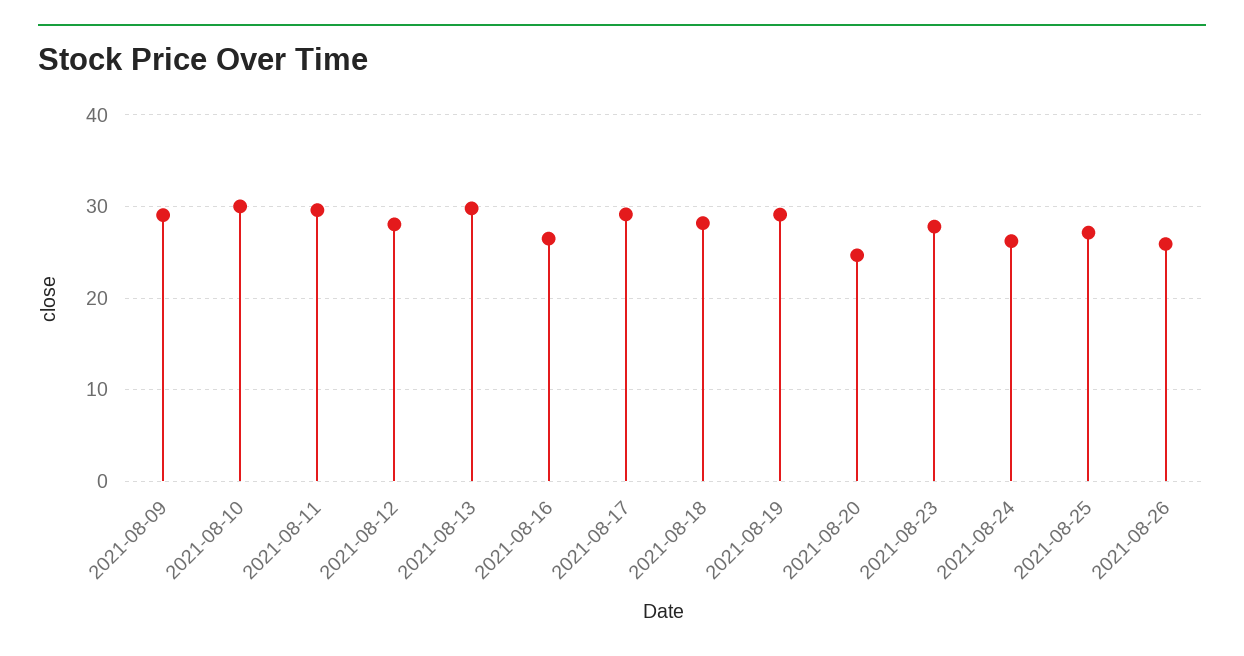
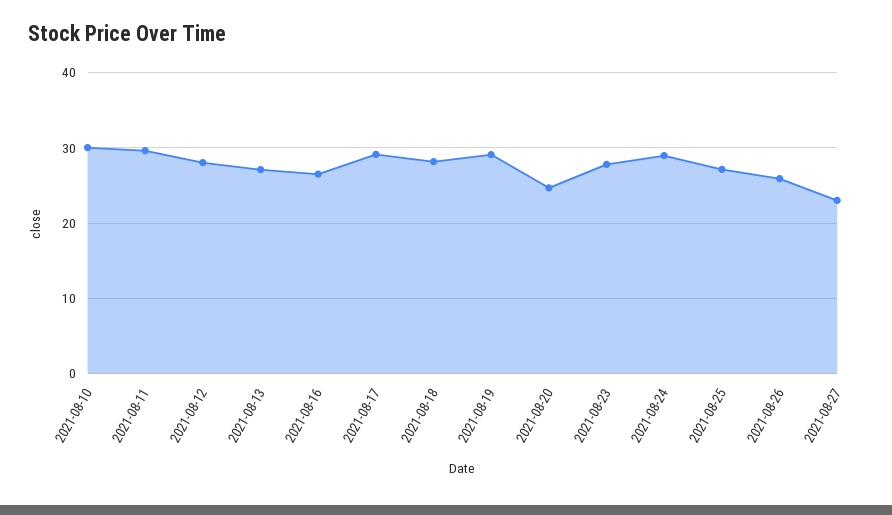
2021-08-09: 29 -> none
2021-08-13: 30 -> 27
2021-08-24: 26 -> 29
2021-08-27: none -> 23

